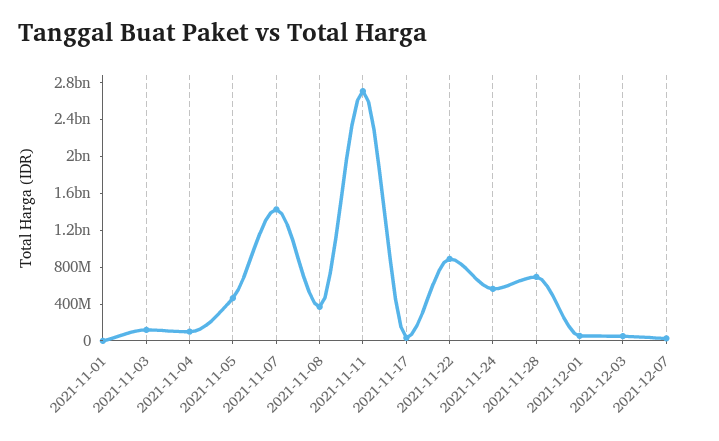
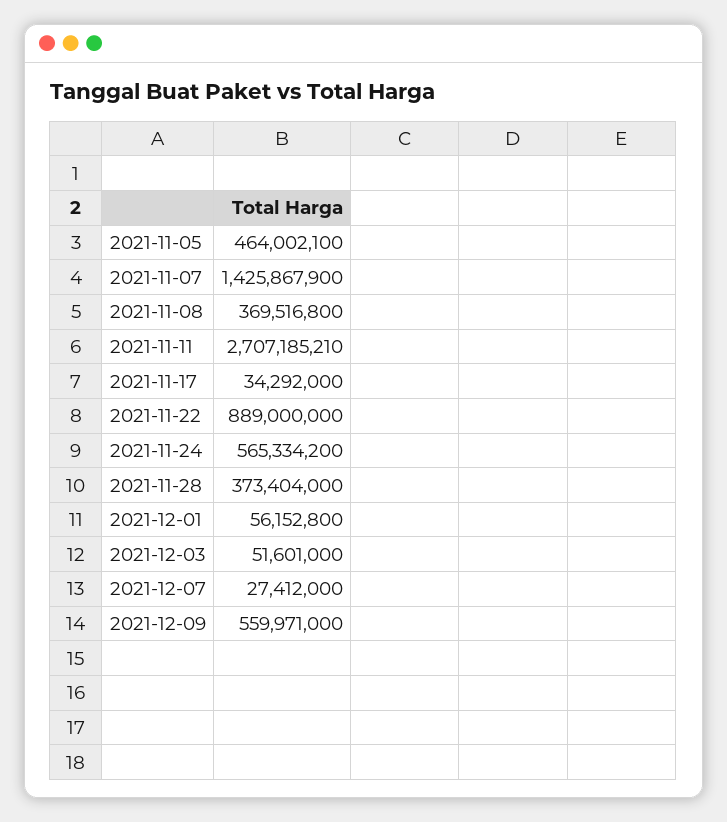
2021-11-01: 0 -> none
2021-11-03: 100000000 -> none
2021-11-04: 100000000 -> none
2021-11-28: 700000000 -> 373404000
2021-12-09: none -> 559971000

